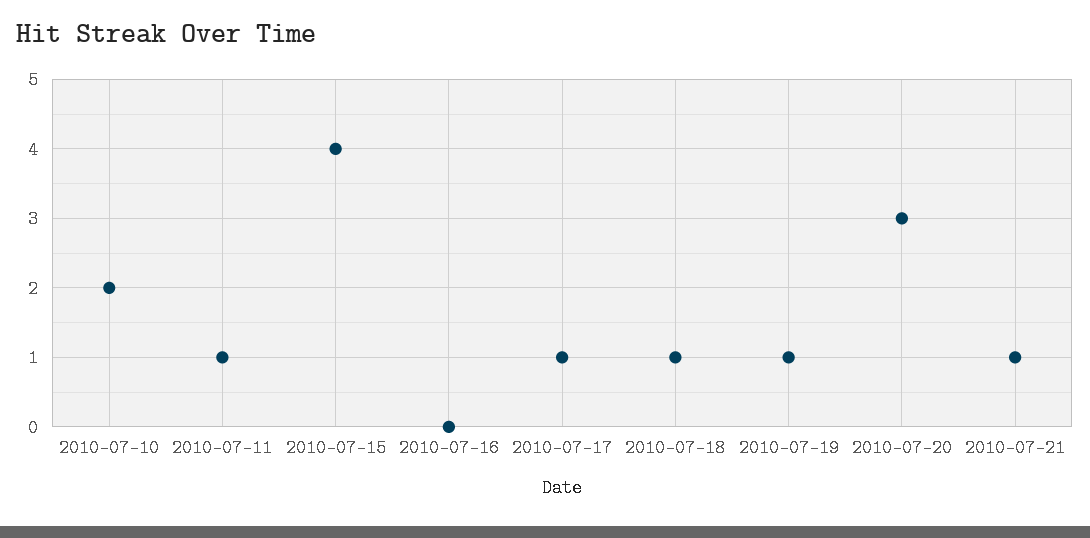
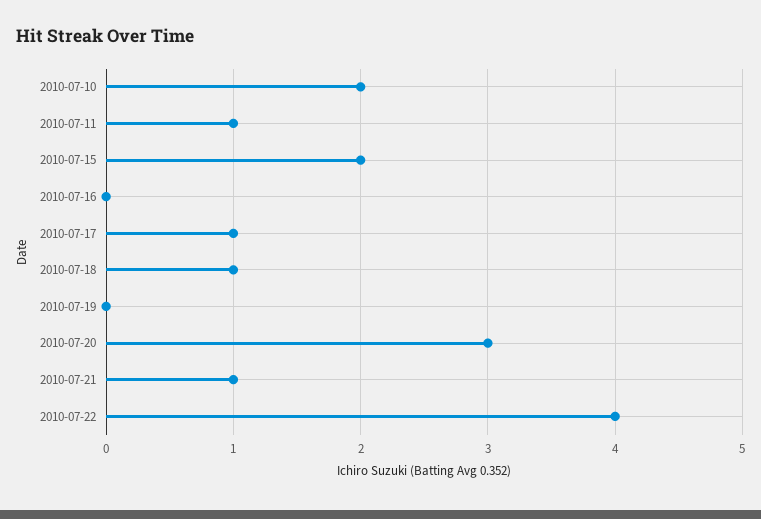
2010-07-15: 4 -> 2
2010-07-19: 1 -> 0
2010-07-22: none -> 4

